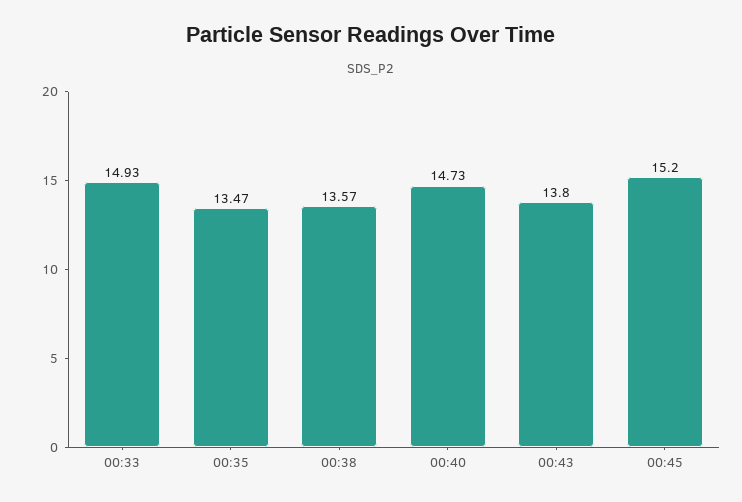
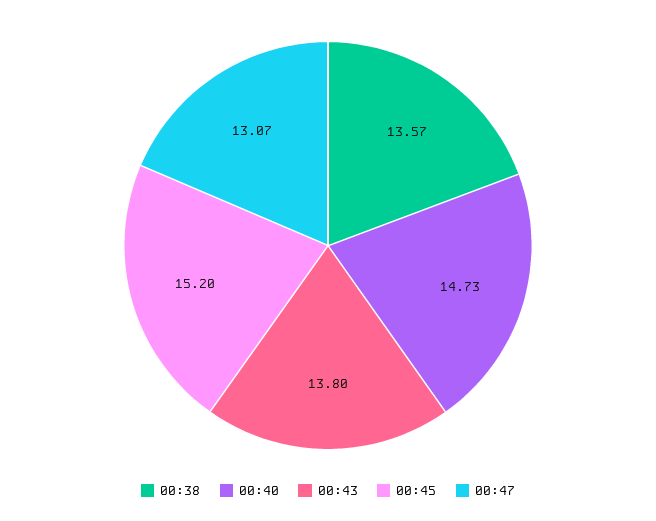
00:33: 14.93 -> none
00:35: 13.47 -> none
00:47: none -> 13.07

